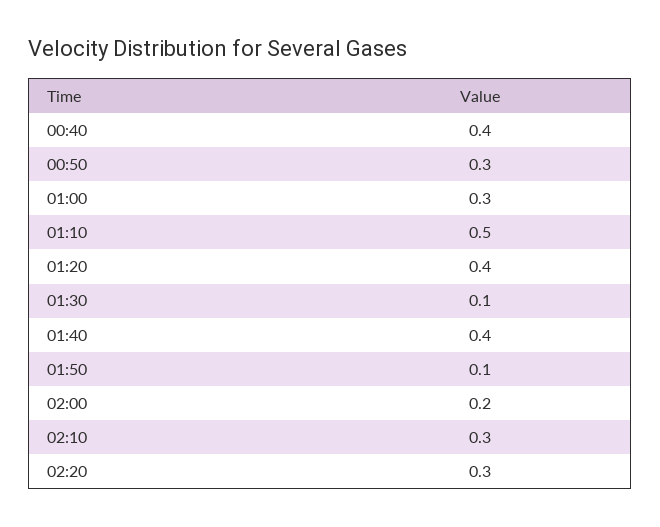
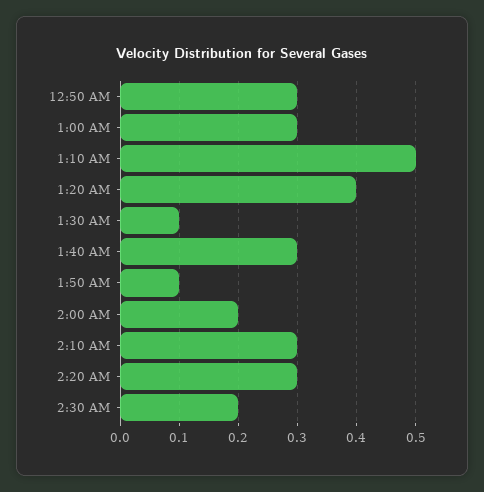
00:40: 0.4 -> none
01:40: 0.4 -> 0.3
2:30 AM: none -> 0.2

